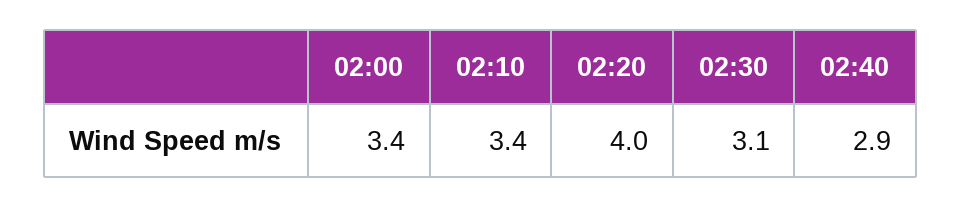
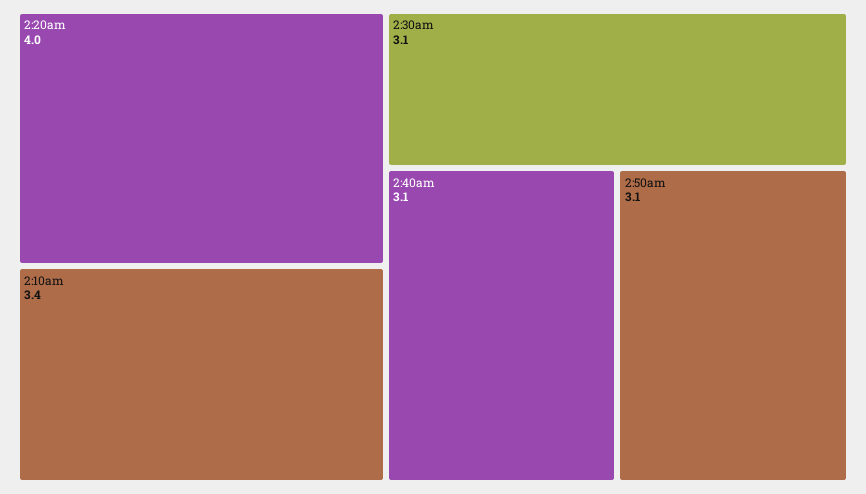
02:00: 3.4 -> none
02:40: 2.9 -> 3.1
2:50am: none -> 3.1

